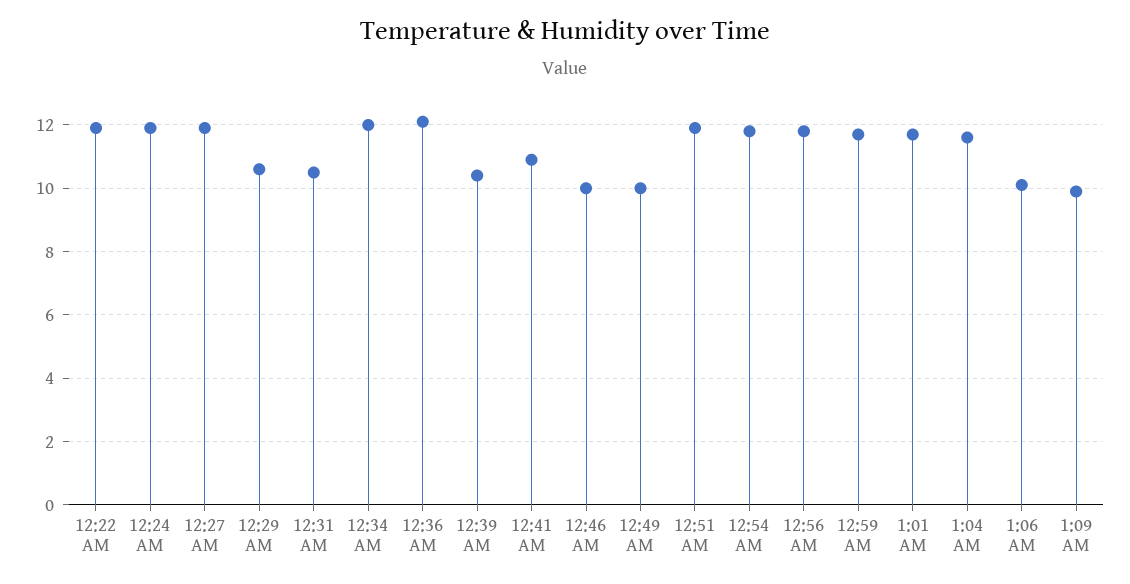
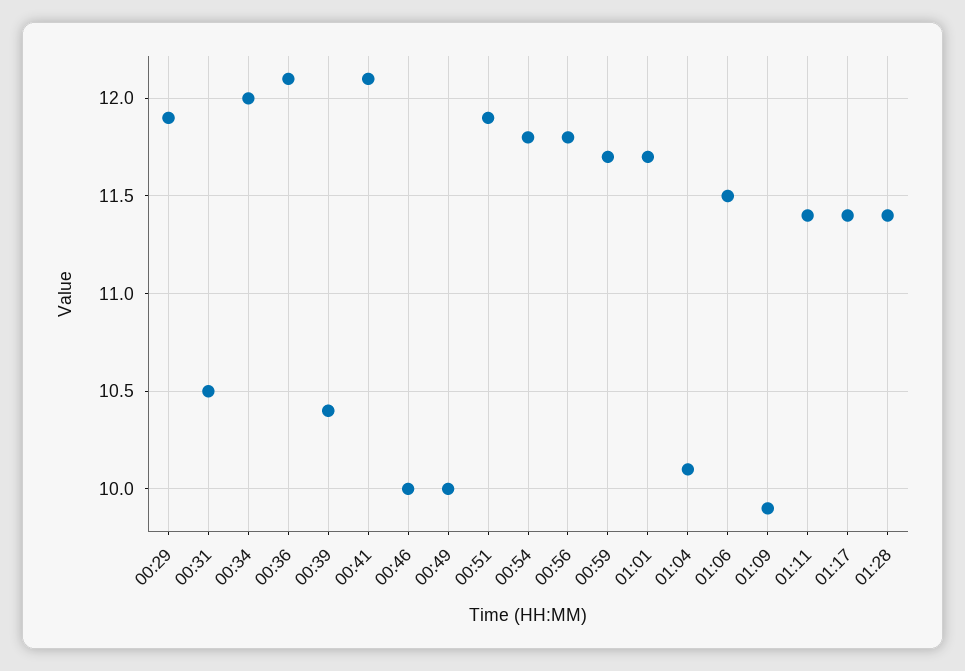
12:22 AM: 12 -> none
12:24 AM: 12 -> none
12:27 AM: 12 -> none
12:29 AM: 10.5 -> 11.9
12:41 AM: 11 -> 12.1
1:04 AM: 11.5 -> 10.1
1:06 AM: 10 -> 11.5
01:11: none -> 11.4
01:17: none -> 11.4
01:28: none -> 11.4

